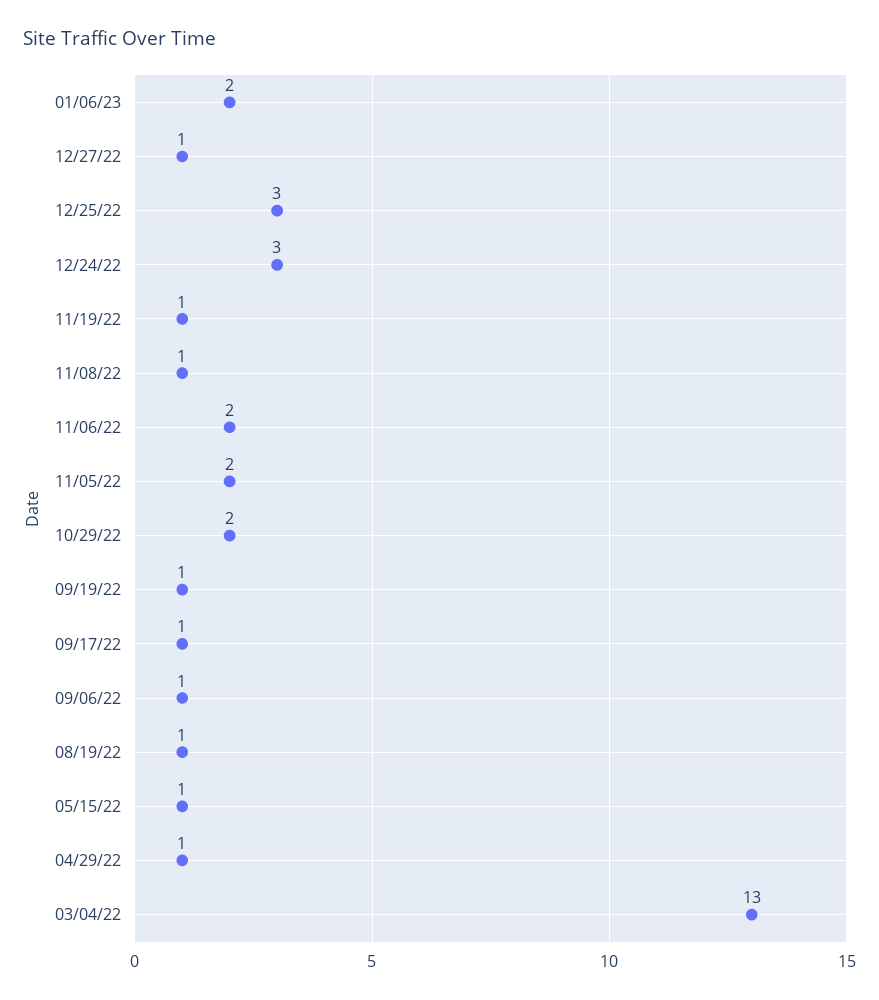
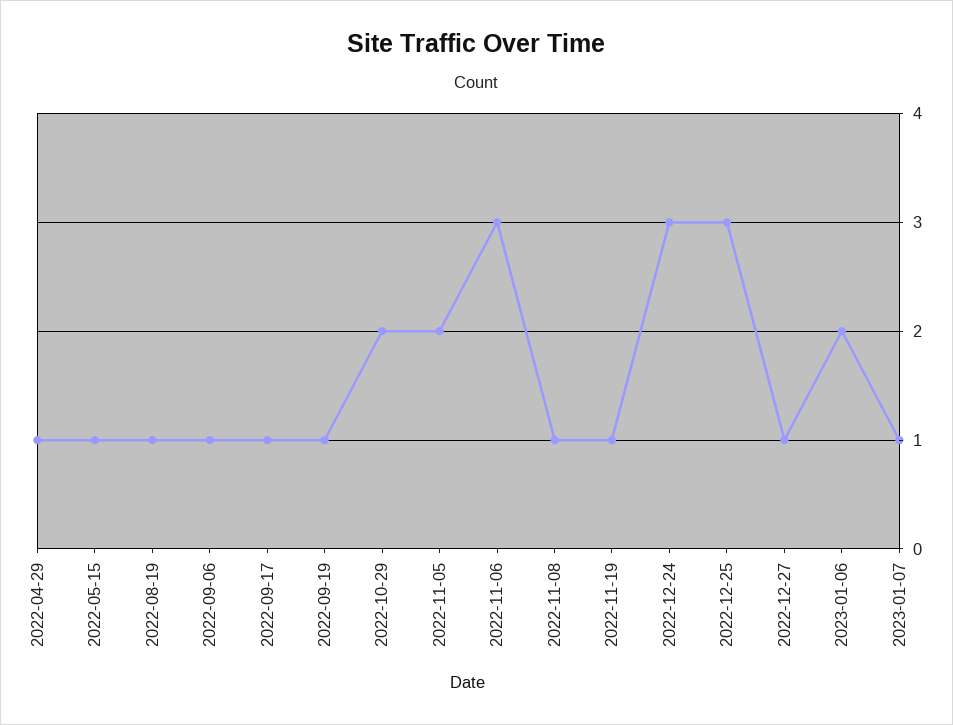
11/06/22: 2 -> 3
03/04/22: 13 -> none
2023-01-07: none -> 1

